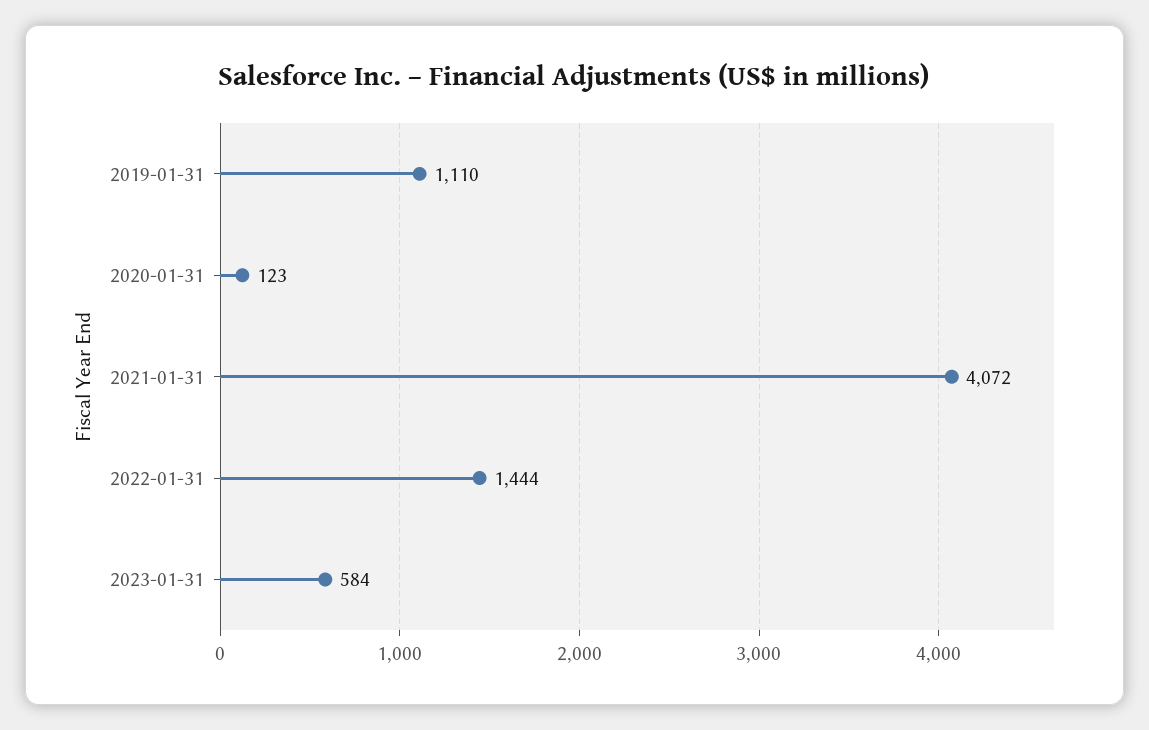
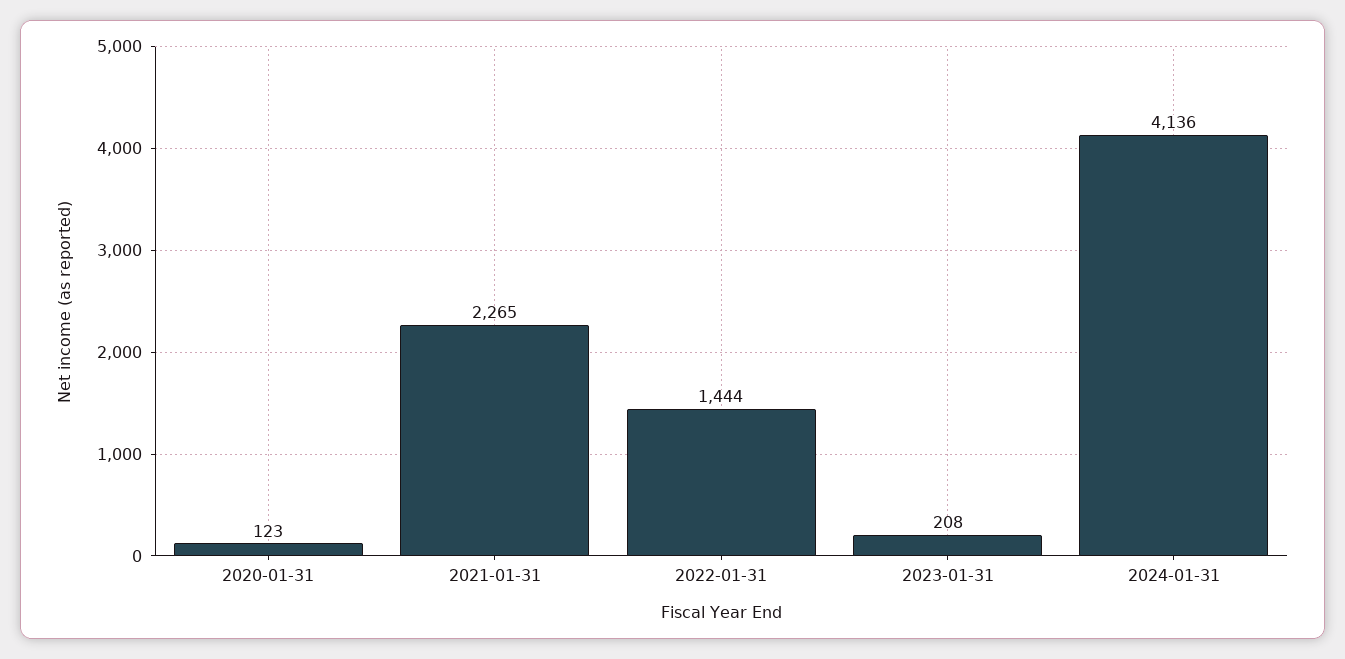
2019-01-31: 1110 -> none
2021-01-31: 4072 -> 2265
2023-01-31: 584 -> 208
2024-01-31: none -> 4136

